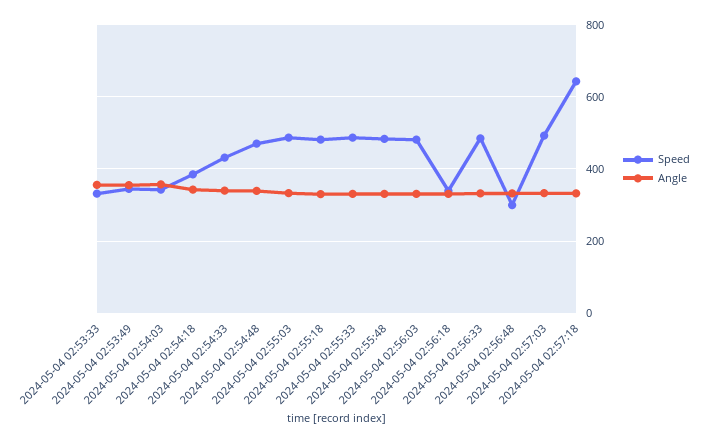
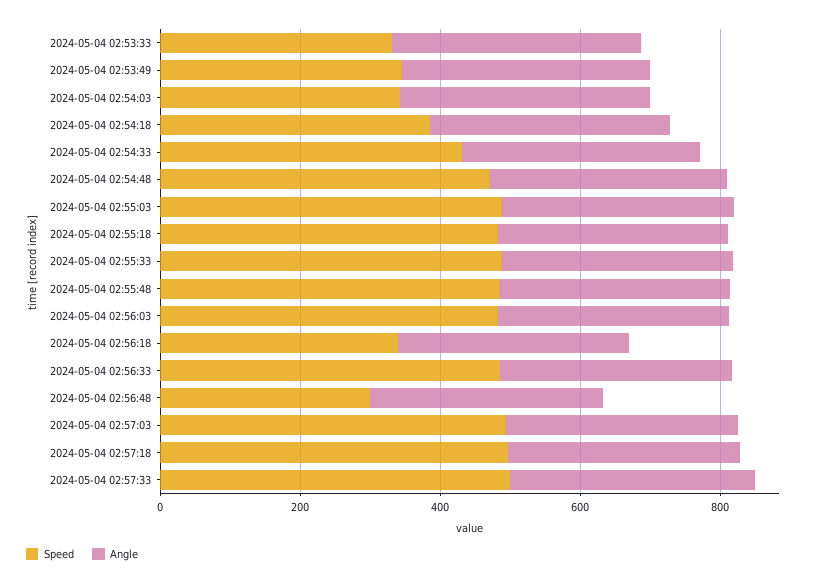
Speed, 2024-05-04 02:57:18: 640 -> 500
Speed, 2024-05-04 02:57:33: none -> 500
Angle, 2024-05-04 02:57:33: none -> 350

